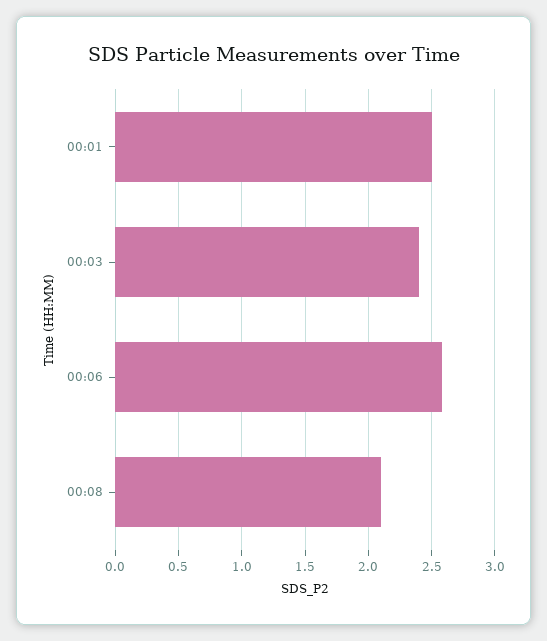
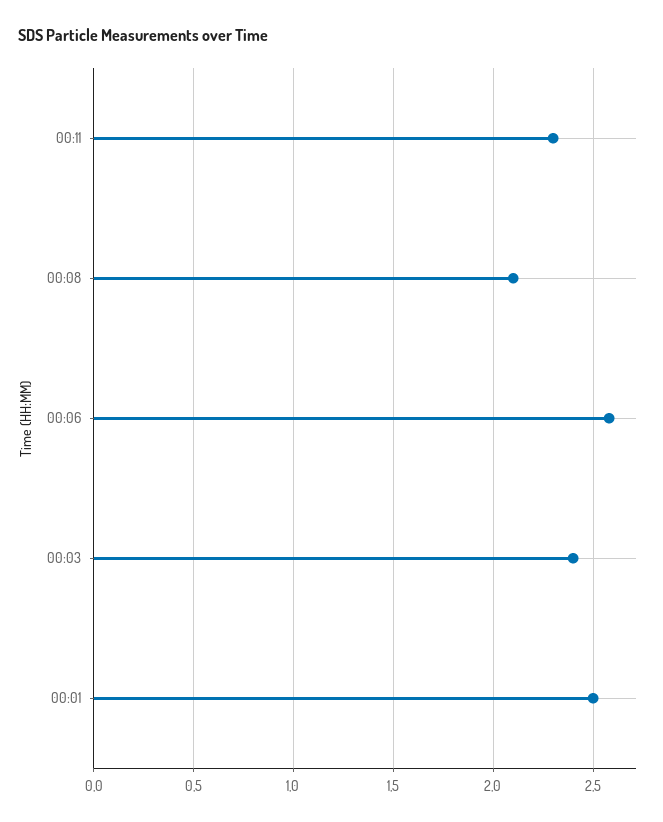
00:11: none -> 2.3

